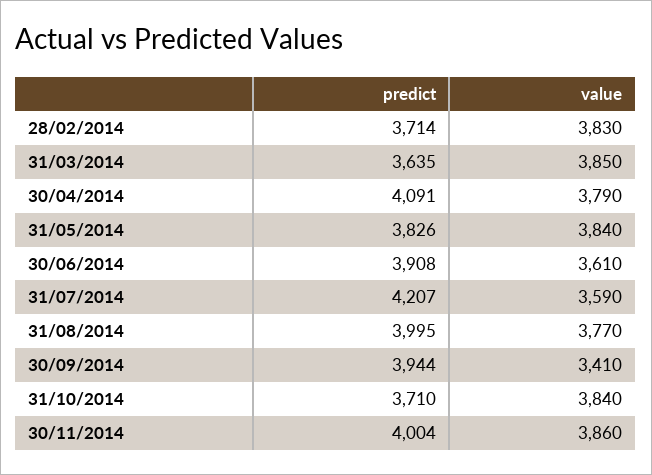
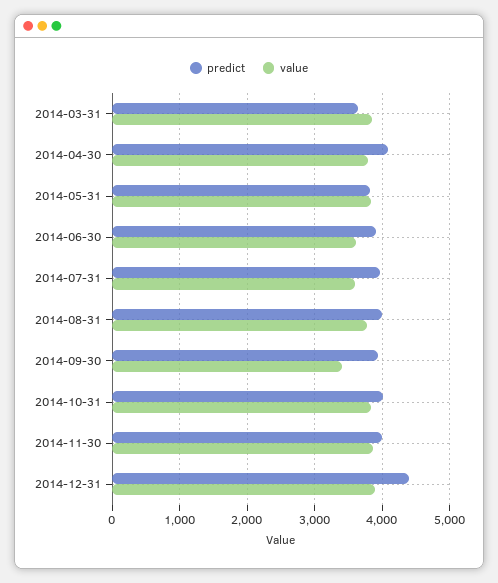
predict, 28/02/2014: 3714 -> none
value, 28/02/2014: 3830 -> none
predict, 31/07/2014: 4207 -> 4000
predict, 31/10/2014: 3710 -> 4000
predict, 2014-12-31: none -> 4400
value, 2014-12-31: none -> 3900

